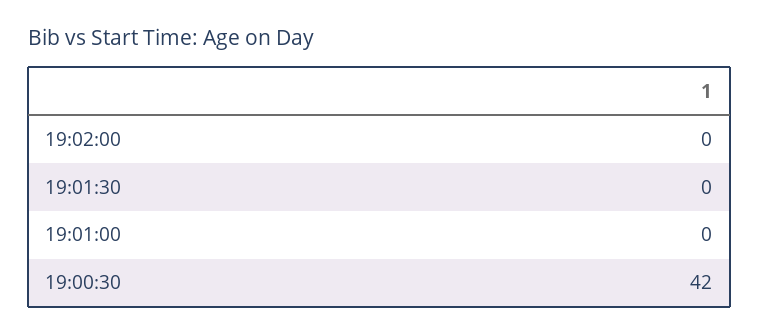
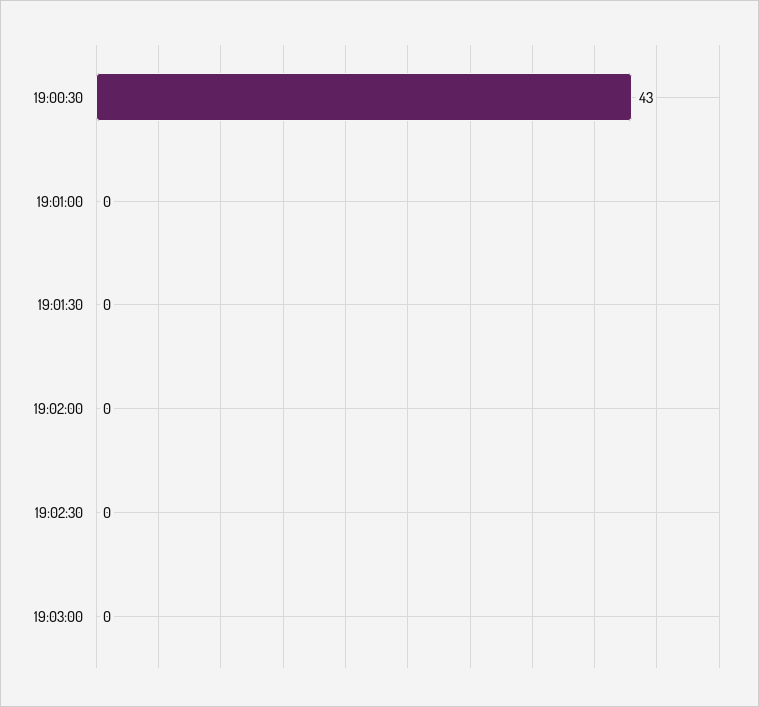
19:00:30: 42 -> 43
19:02:30: none -> 0
19:03:00: none -> 0

